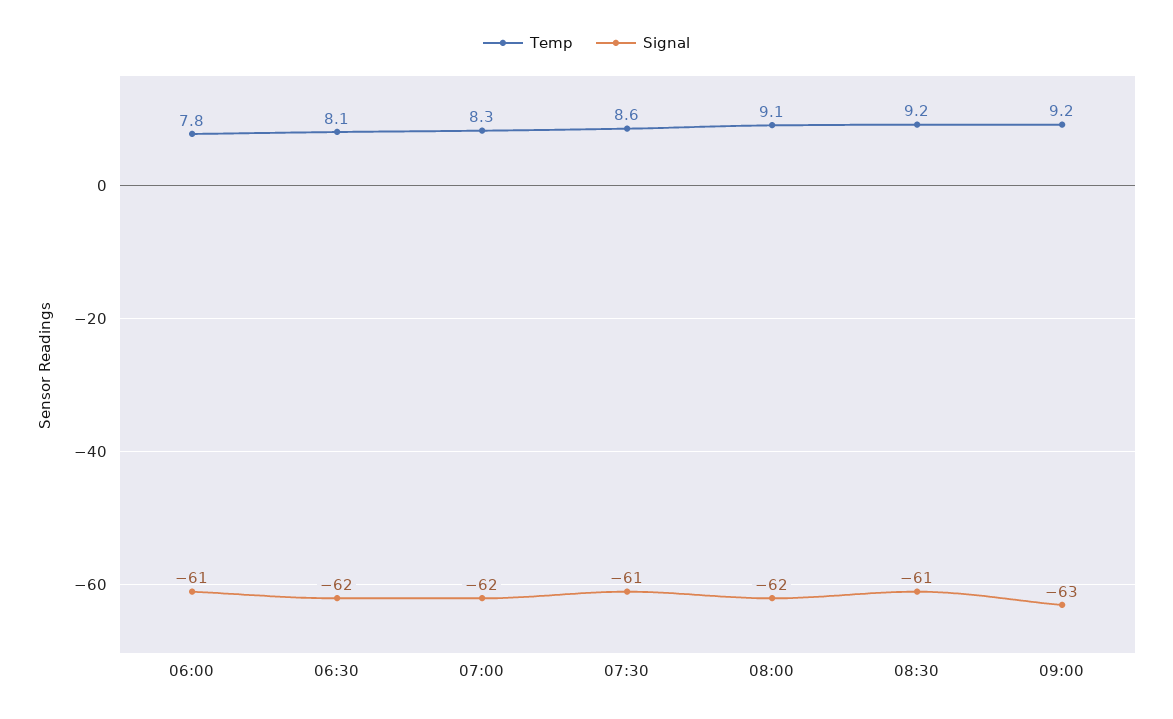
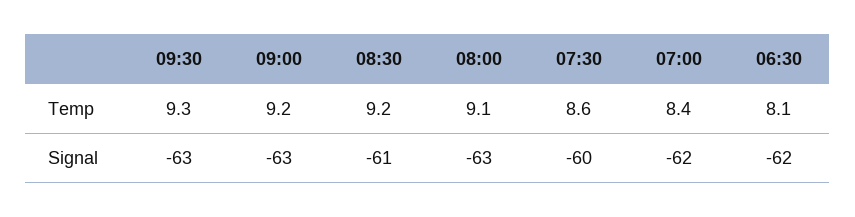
Temp, 06:00: 7.8 -> none
Signal, 06:00: -61 -> none
Temp, 07:00: 8.3 -> 8.4
Signal, 07:30: -61 -> -60
Signal, 08:00: -62 -> -63
Temp, 09:30: none -> 9.3
Signal, 09:30: none -> -63

